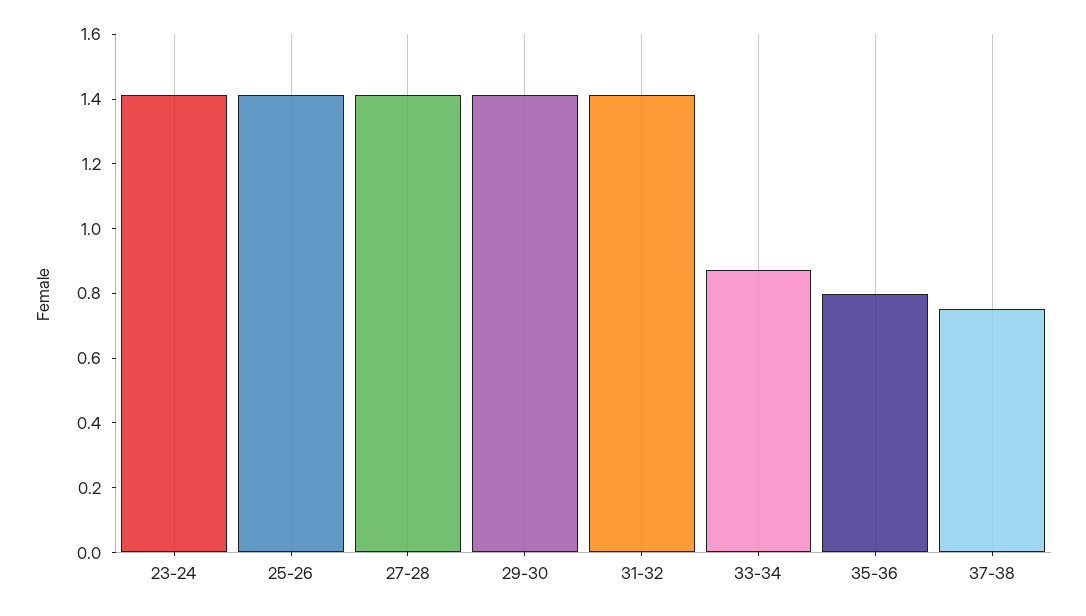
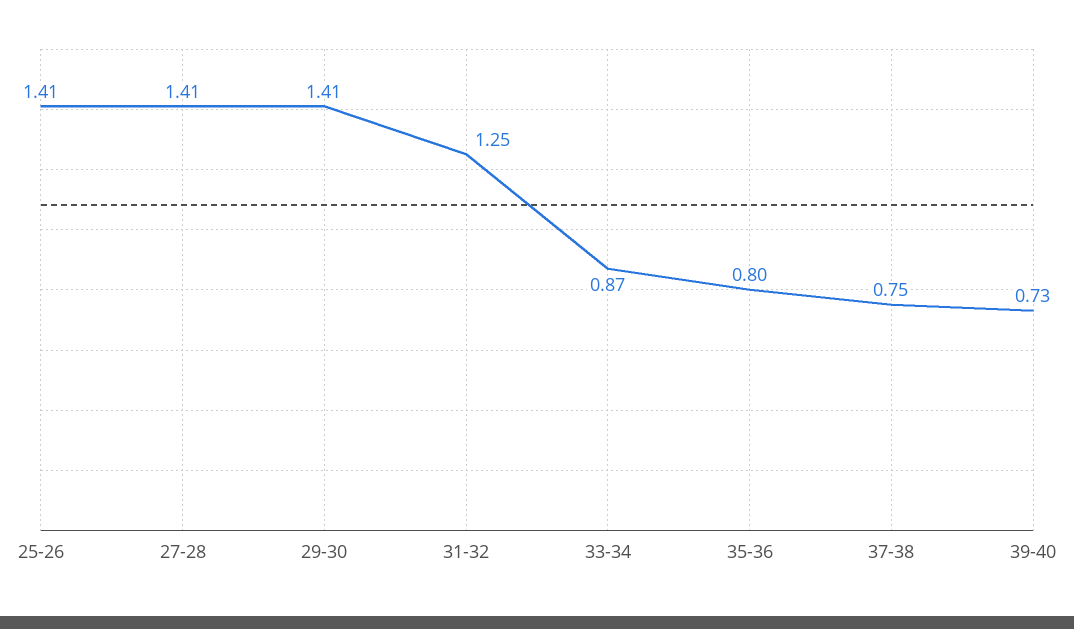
23-24: 1.4 -> none
31-32: 1.4 -> 1.25
39-40: none -> 0.73

